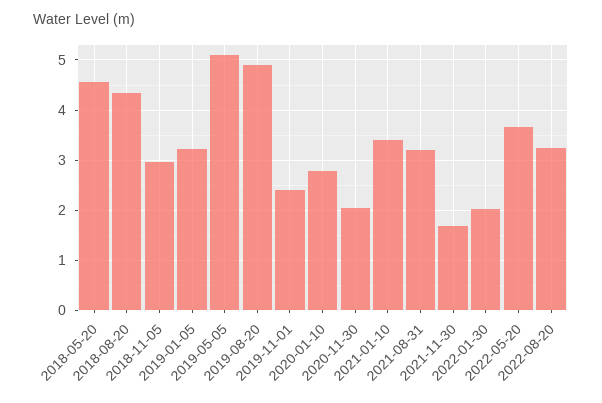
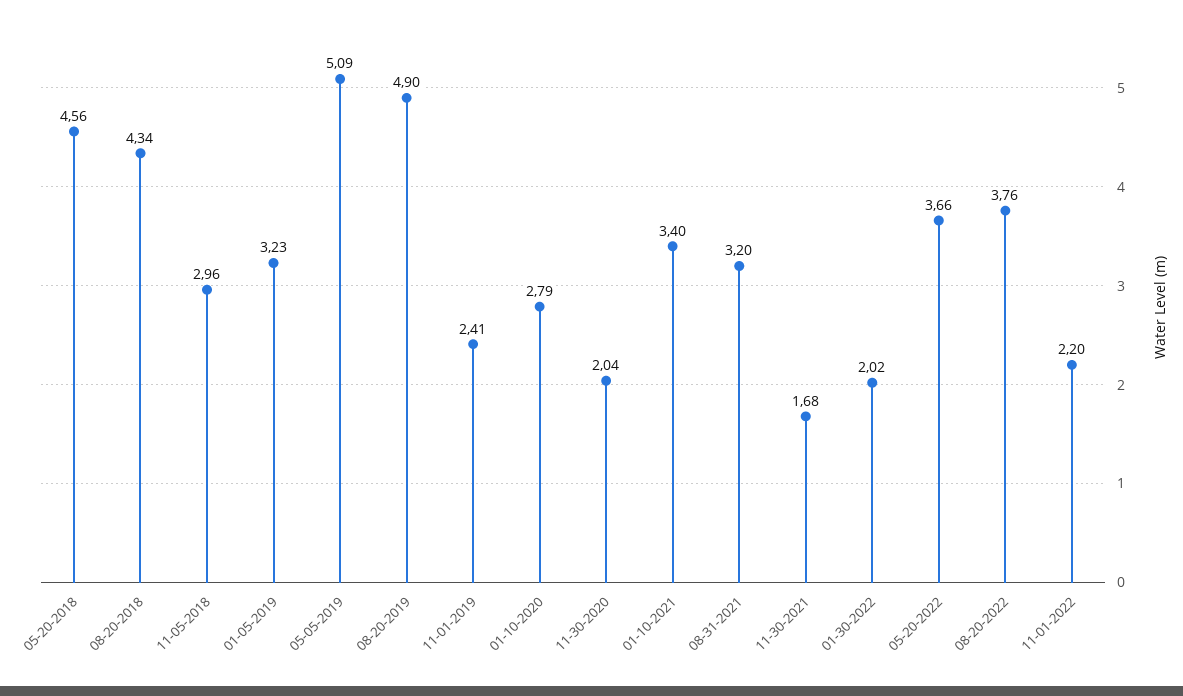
2022-08-20: 3.2 -> 3.76
11-01-2022: none -> 2.2

